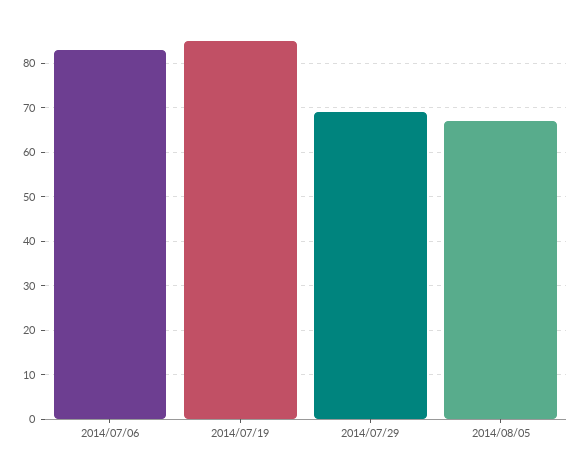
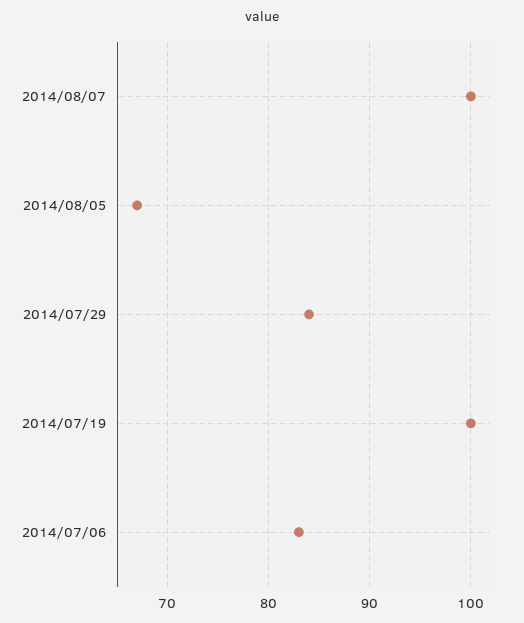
2014/07/19: 85 -> 100
2014/07/29: 70 -> 84
2014/08/07: none -> 100

